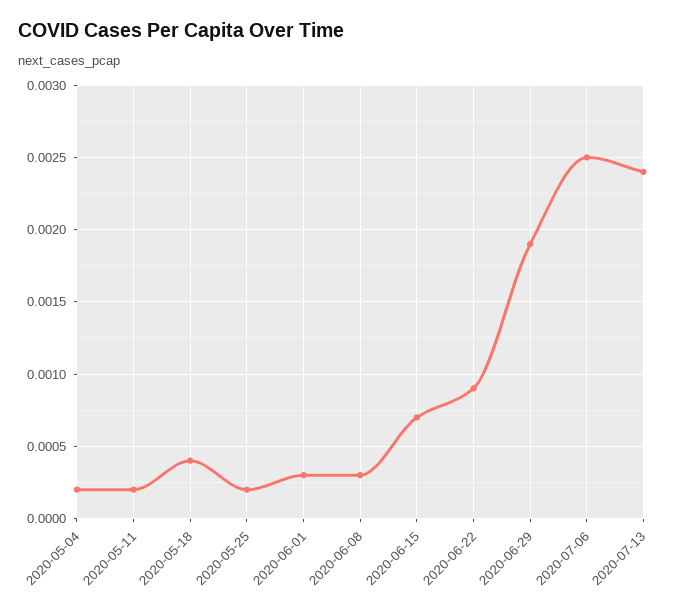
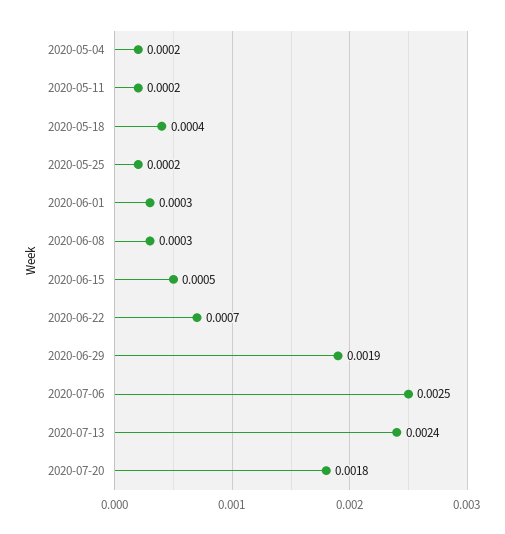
2020-06-15: 0.0007 -> 0.0005
2020-06-22: 0.0009 -> 0.0007
2020-07-20: none -> 0.0018

